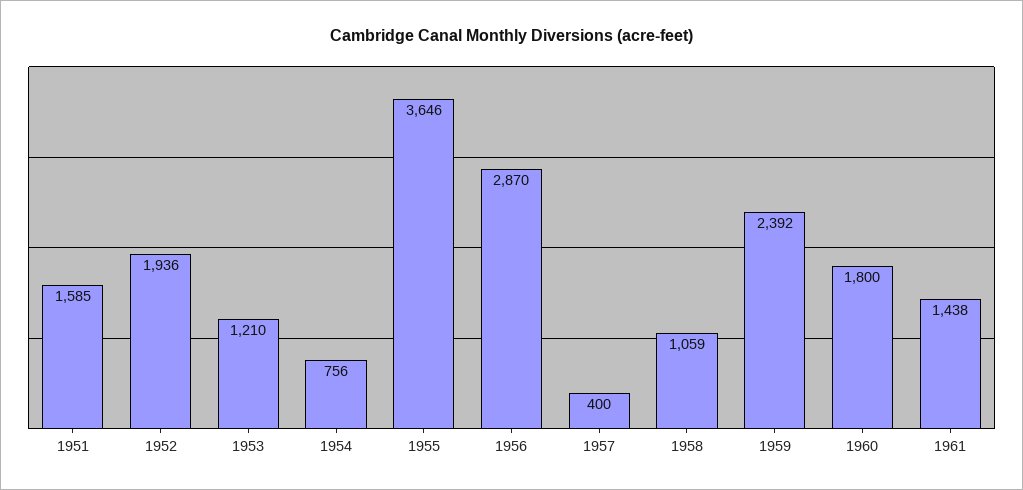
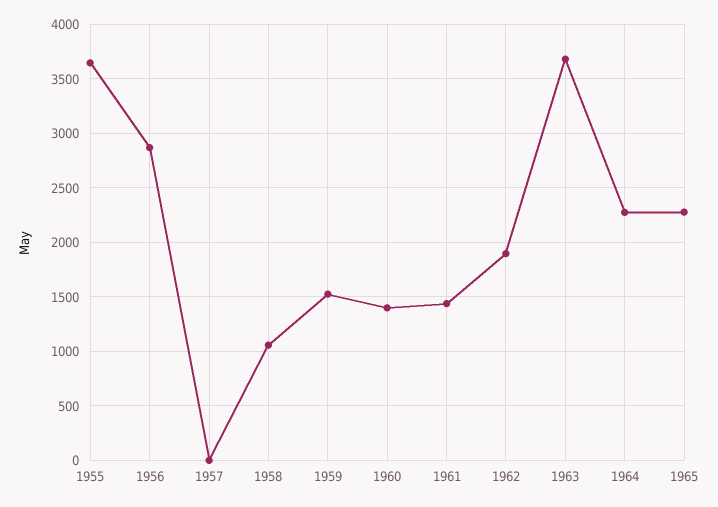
1951: 1585 -> none
1952: 1936 -> none
1953: 1210 -> none
1954: 756 -> none
1957: 400 -> 0
1959: 2392 -> 1500
1960: 1800 -> 1400
1962: none -> 1900
1963: none -> 3700
1964: none -> 2300
1965: none -> 2300

